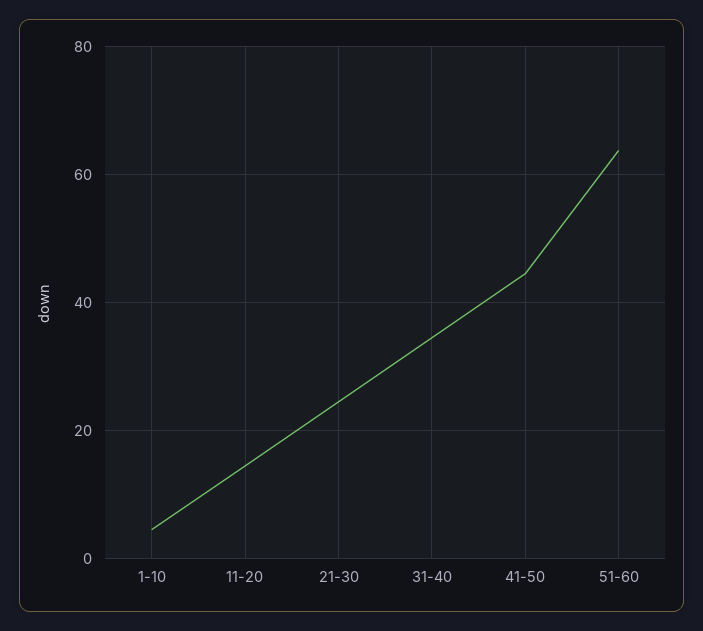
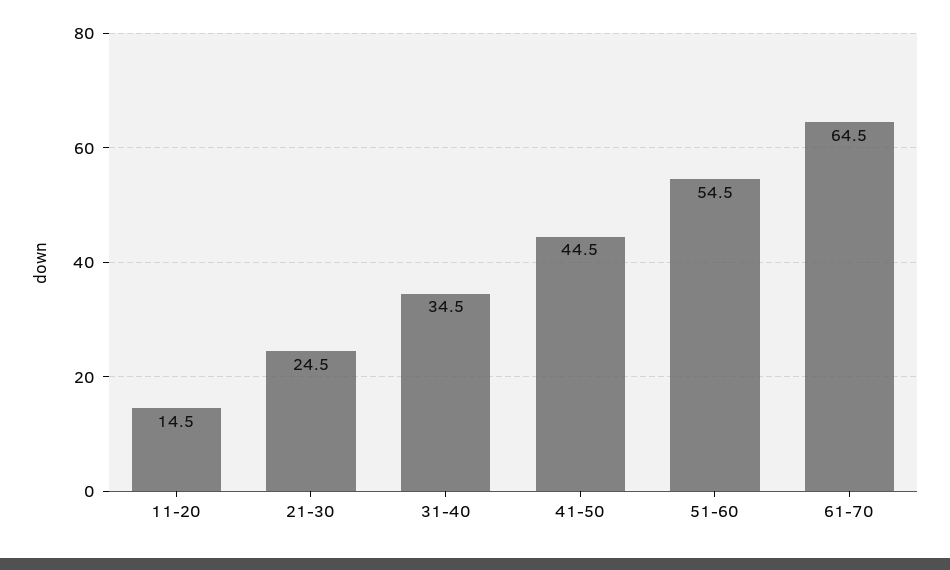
1-10: 4 -> none
51-60: 64 -> 54.5
61-70: none -> 64.5

